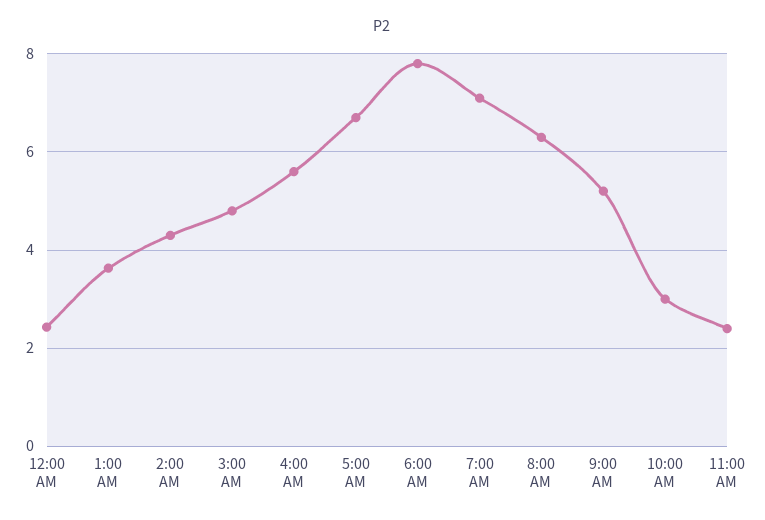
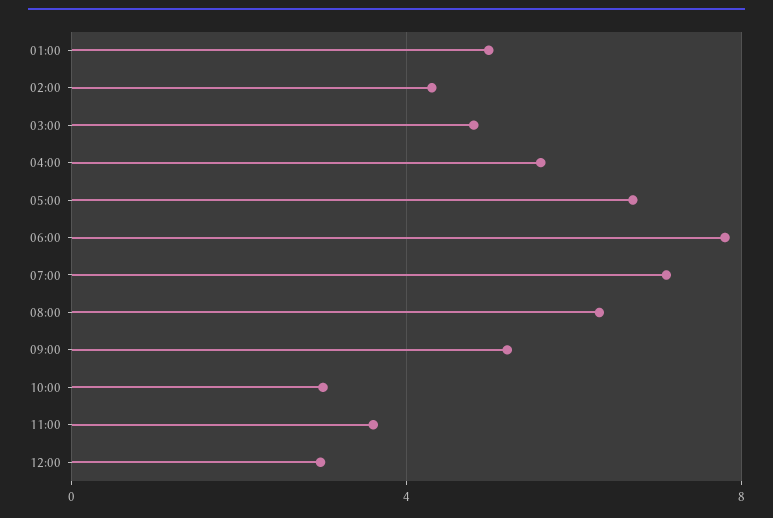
12:00 AM: 2.4 -> none
1:00 AM: 3.6 -> 5
11:00 AM: 2.4 -> 3.5
12:00: none -> 3

